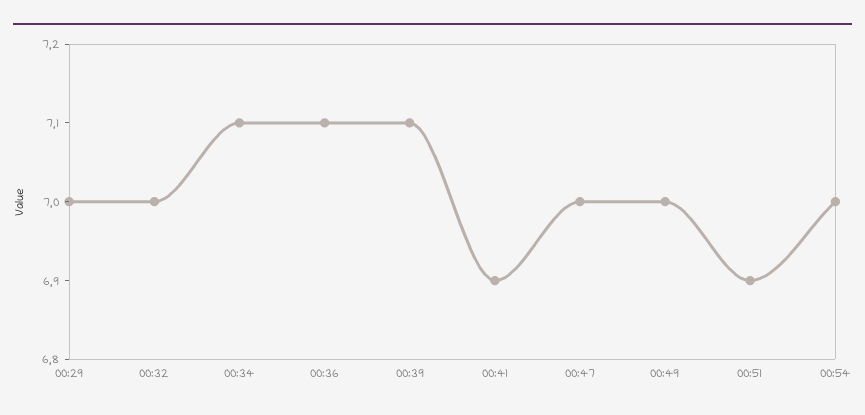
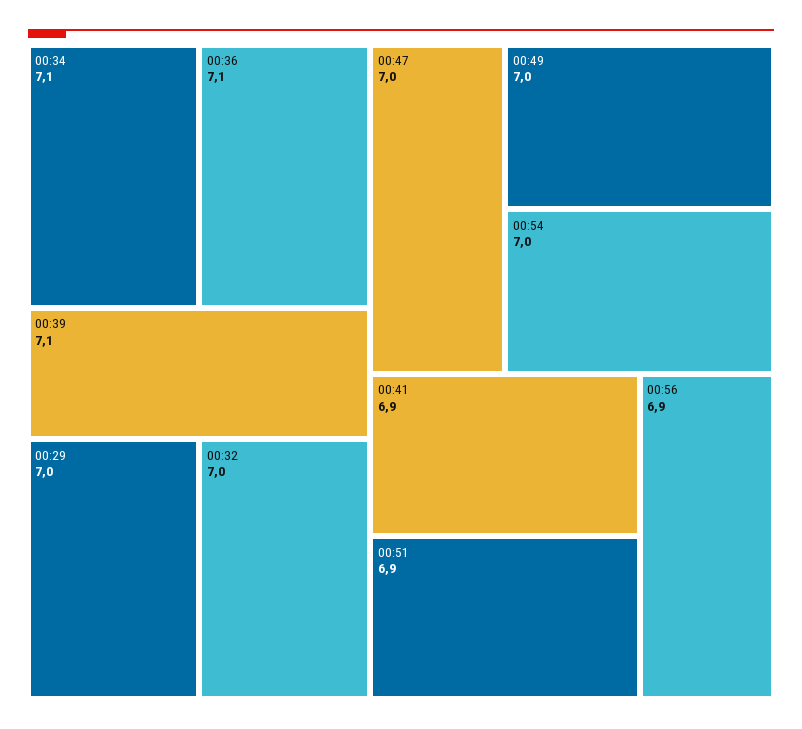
00:56: none -> 6.9

